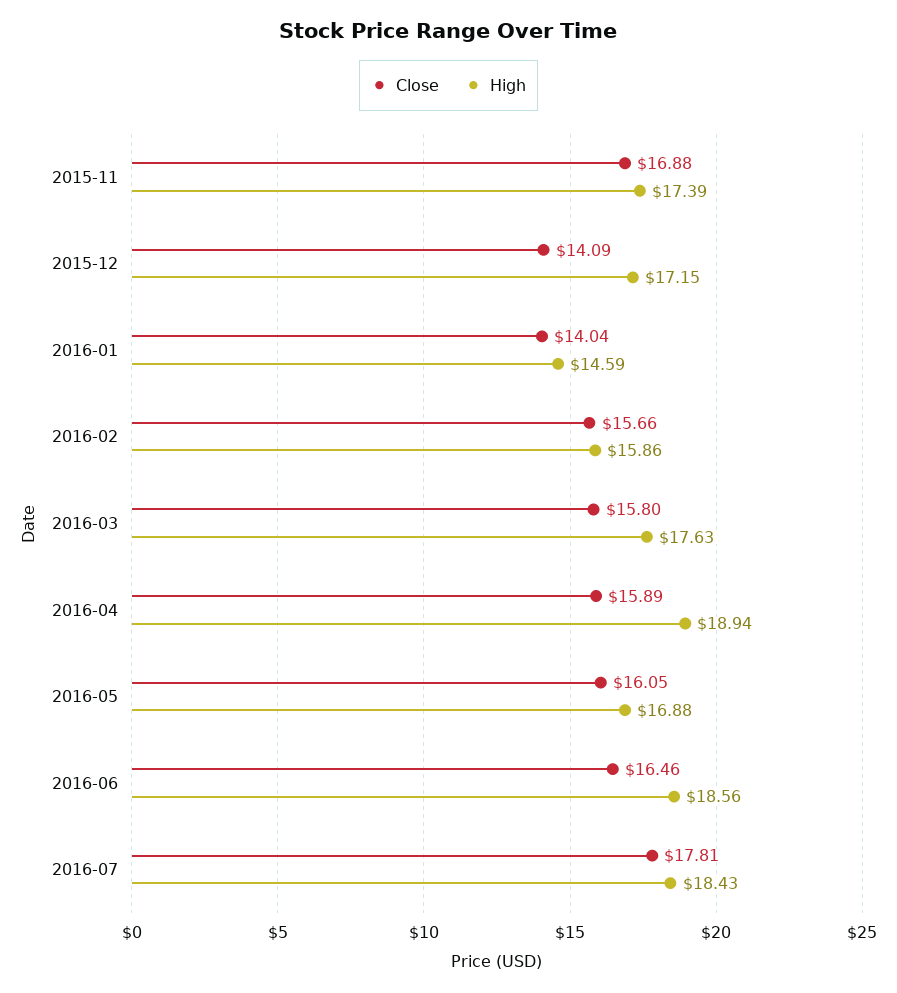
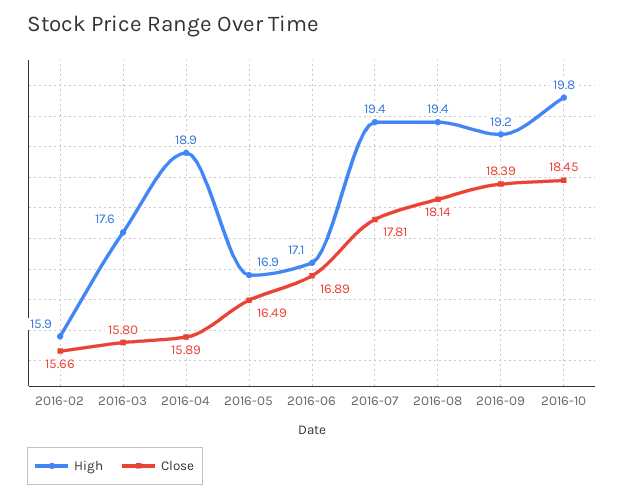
Close, 2015-11: 16.88 -> none
High, 2015-11: 17.39 -> none
Close, 2015-12: 14.09 -> none
High, 2015-12: 17.15 -> none
Close, 2016-01: 14.04 -> none
High, 2016-01: 14.59 -> none
Close, 2016-05: 16.05 -> 16.49
Close, 2016-06: 16.46 -> 16.89
High, 2016-06: 18.56 -> 17.1
High, 2016-07: 18.43 -> 19.4
High, 2016-08: none -> 19.4
Close, 2016-08: none -> 18.14
High, 2016-09: none -> 19.2
Close, 2016-09: none -> 18.39
High, 2016-10: none -> 19.8
Close, 2016-10: none -> 18.45

